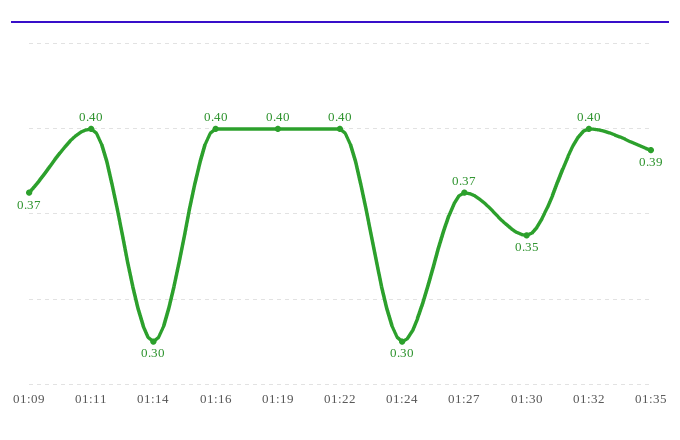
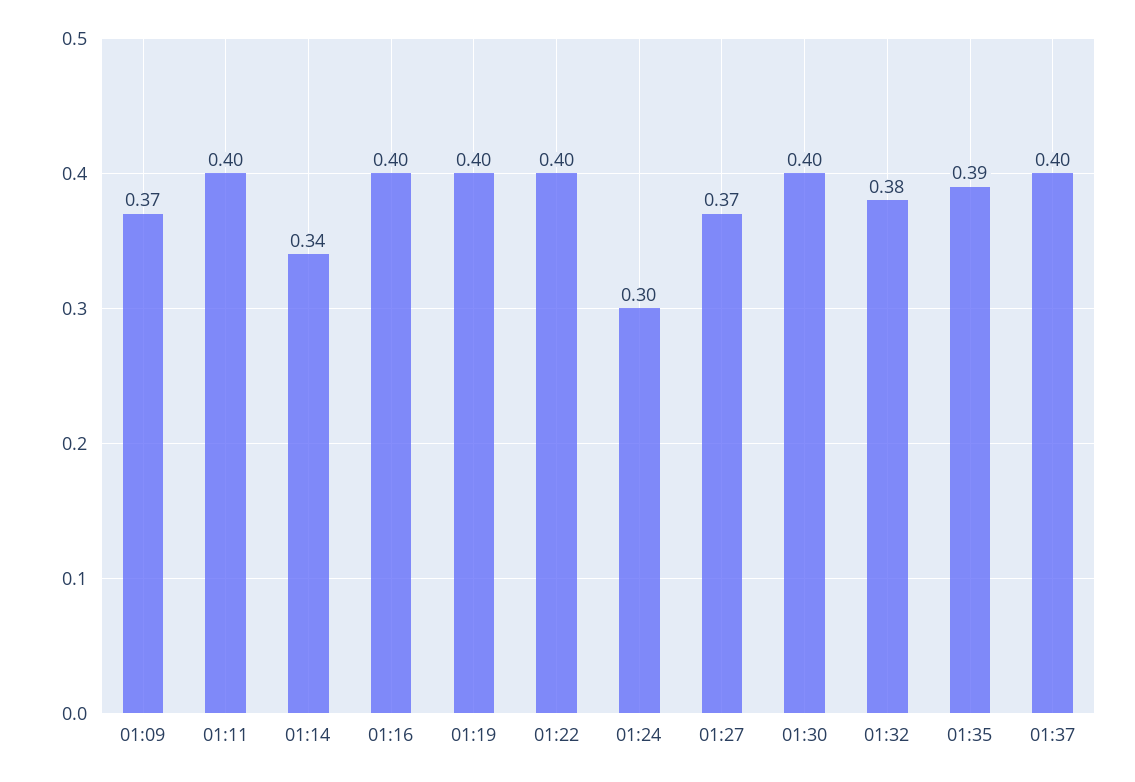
01:14: 0.3 -> 0.34
01:30: 0.35 -> 0.4
01:32: 0.4 -> 0.38
01:37: none -> 0.4

